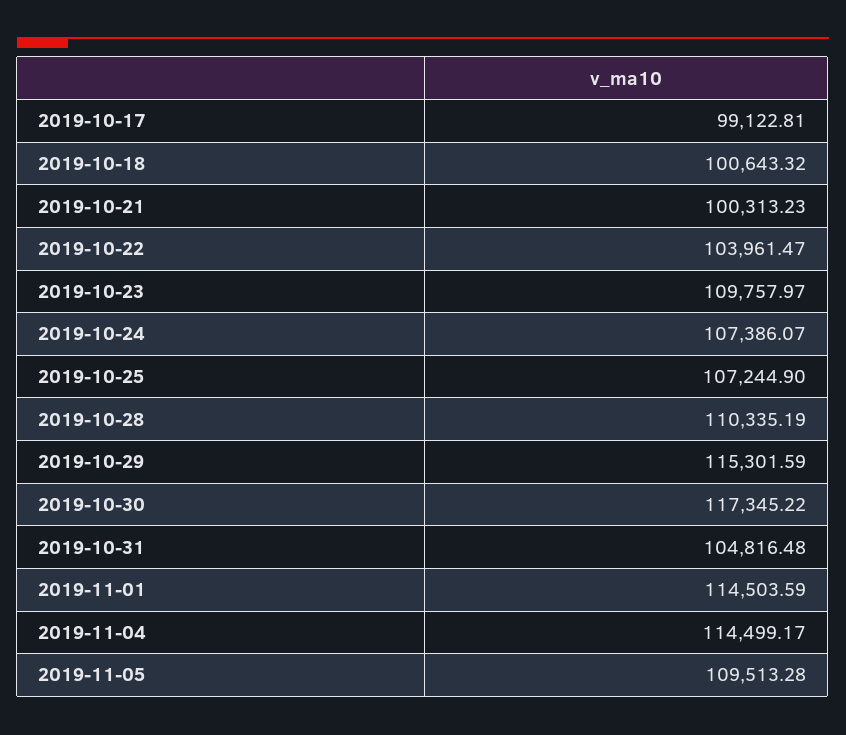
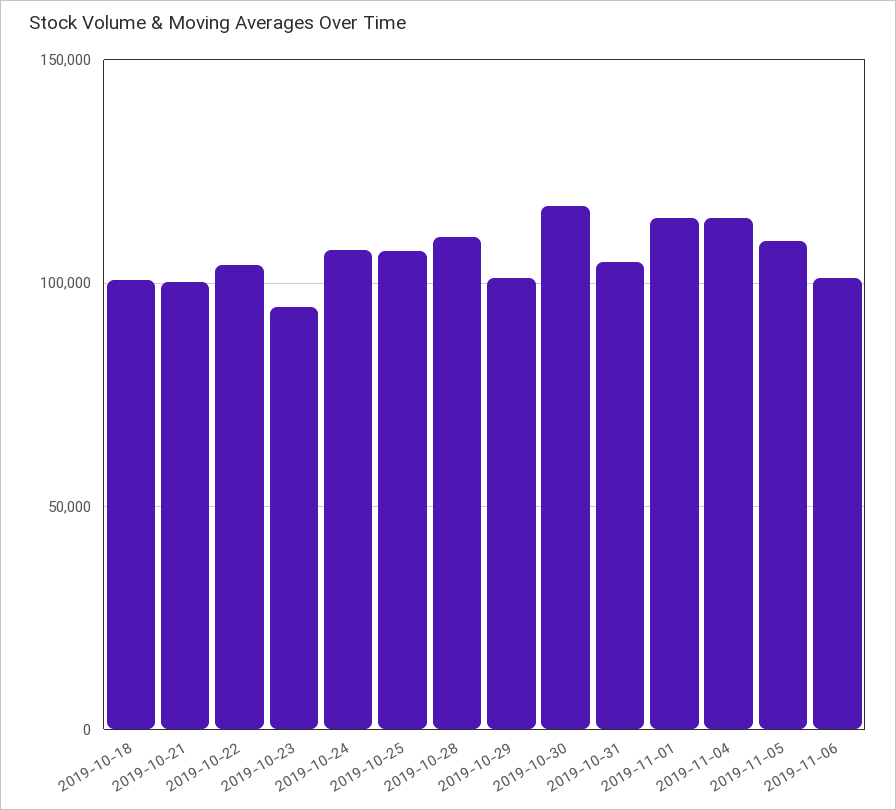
2019-10-17: 99122.81 -> none
2019-10-23: 109757.97 -> 95000
2019-10-29: 115301.59 -> 100000
2019-11-06: none -> 100000

